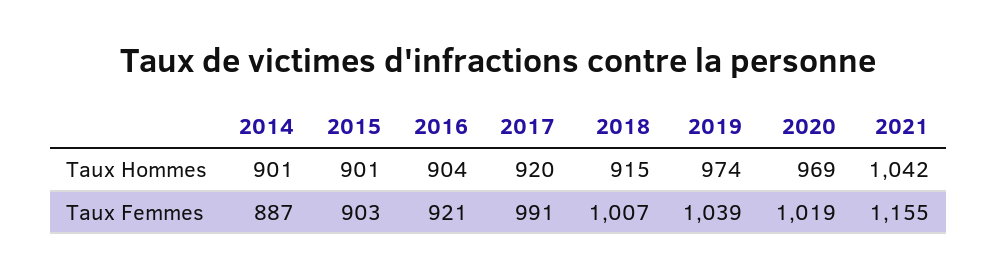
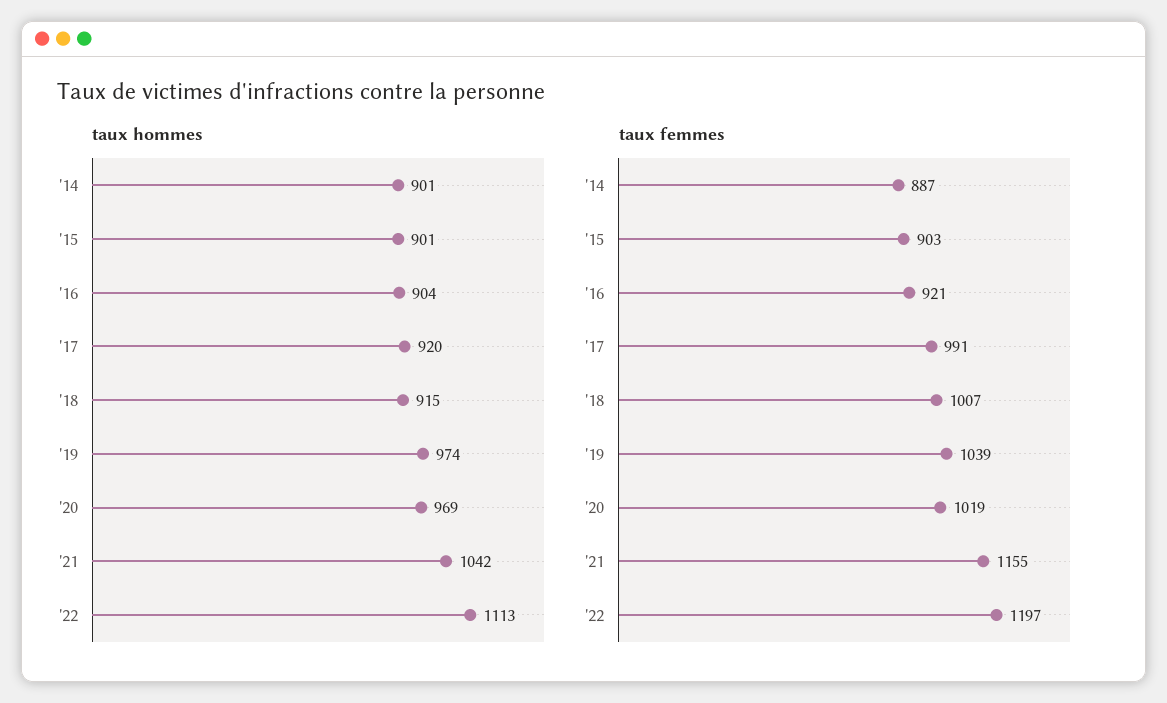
Taux Hommes, '22: none -> 1113
Taux Femmes, '22: none -> 1197

